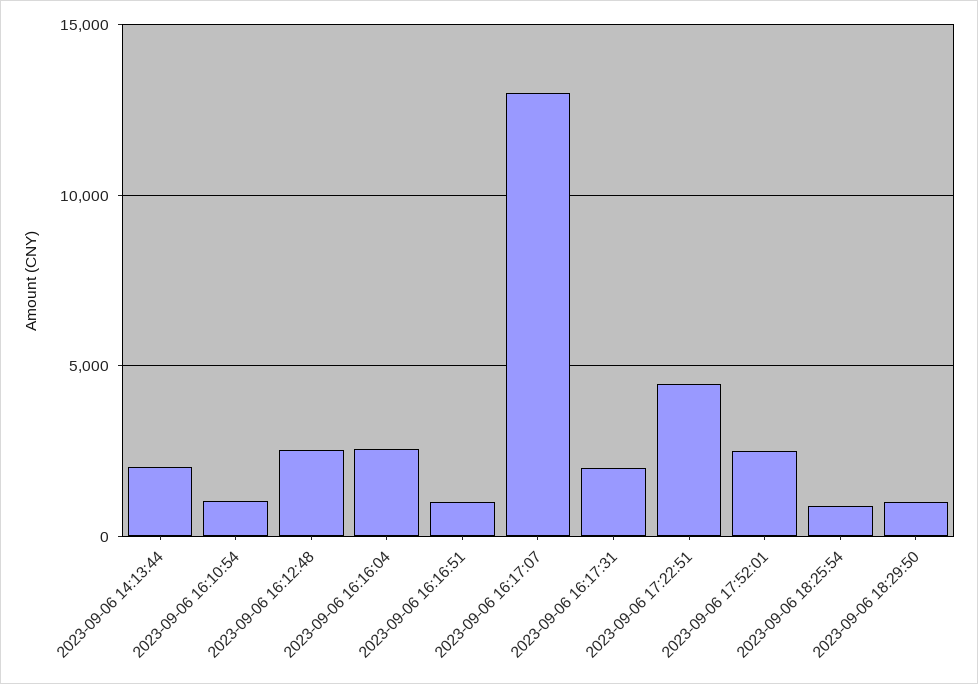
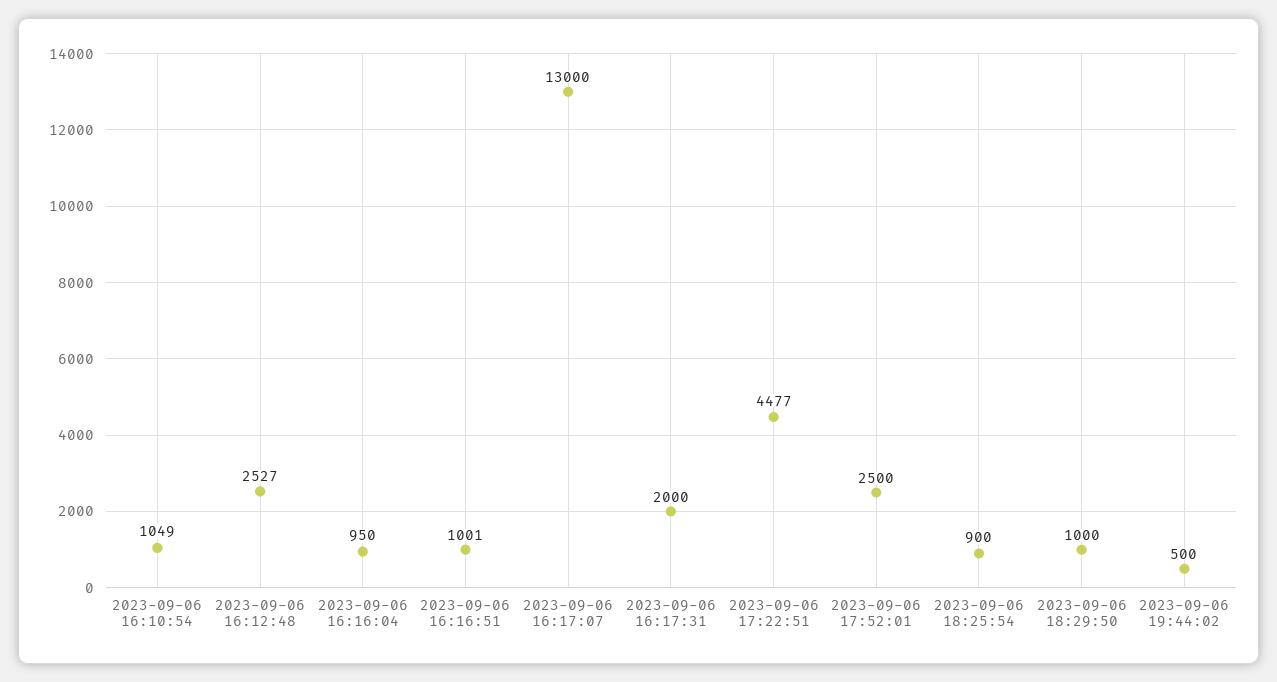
2023-09-06 14:13:44: 2000 -> none
2023-09-06 16:16:04: 2500 -> 950
2023-09-06 19:44:02: none -> 500

